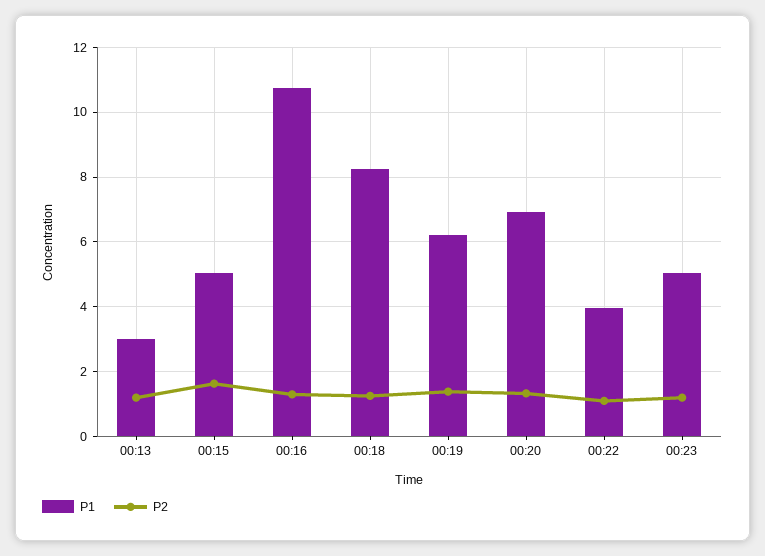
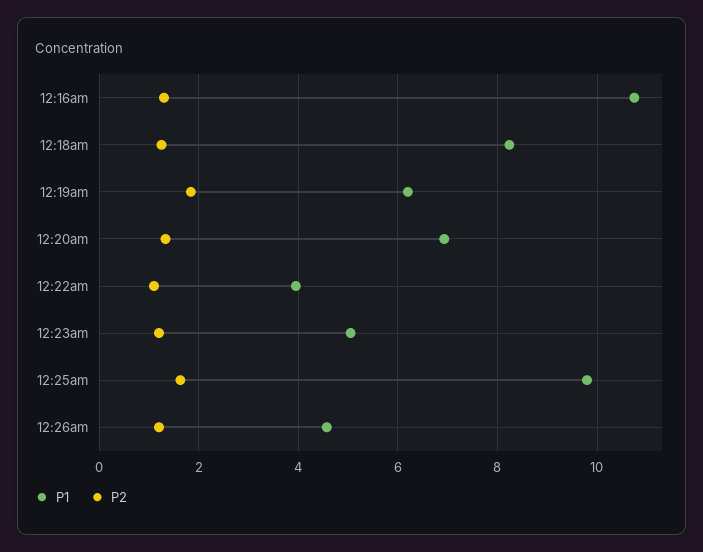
P1, 00:13: 3 -> none
P2, 00:13: 1.2 -> none
P1, 00:15: 5 -> none
P2, 00:15: 1.6 -> none
P2, 00:19: 1.4 -> 1.8
P1, 12:25am: none -> 9.8
P2, 12:25am: none -> 1.6
P1, 12:26am: none -> 4.6
P2, 12:26am: none -> 1.2

